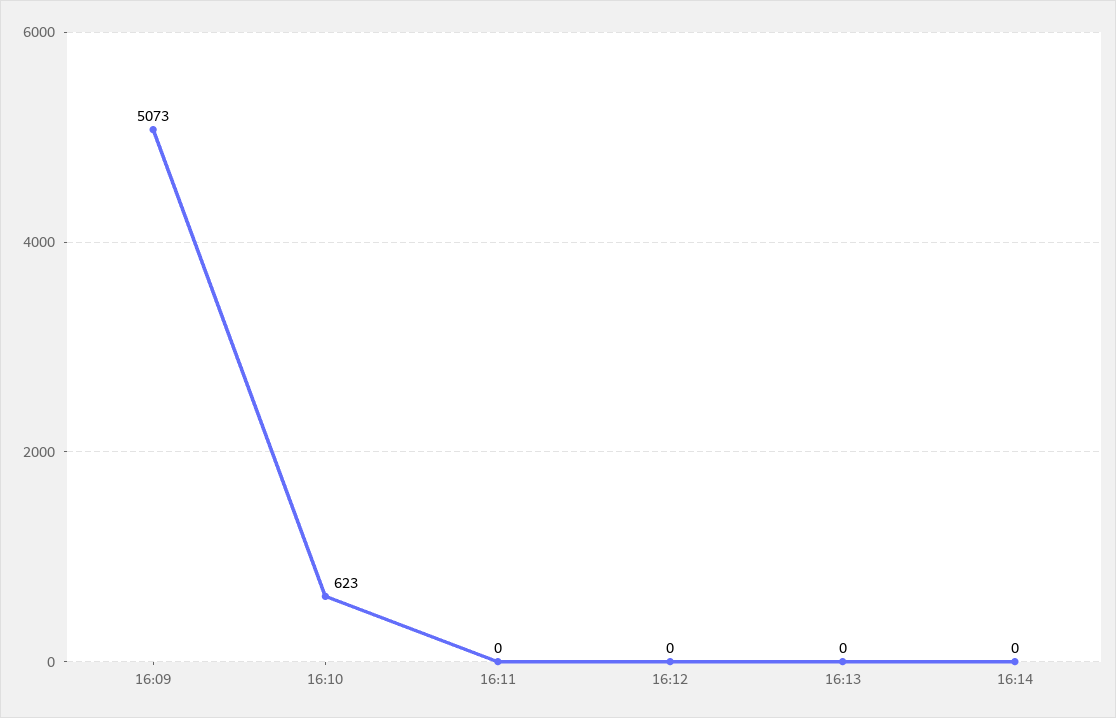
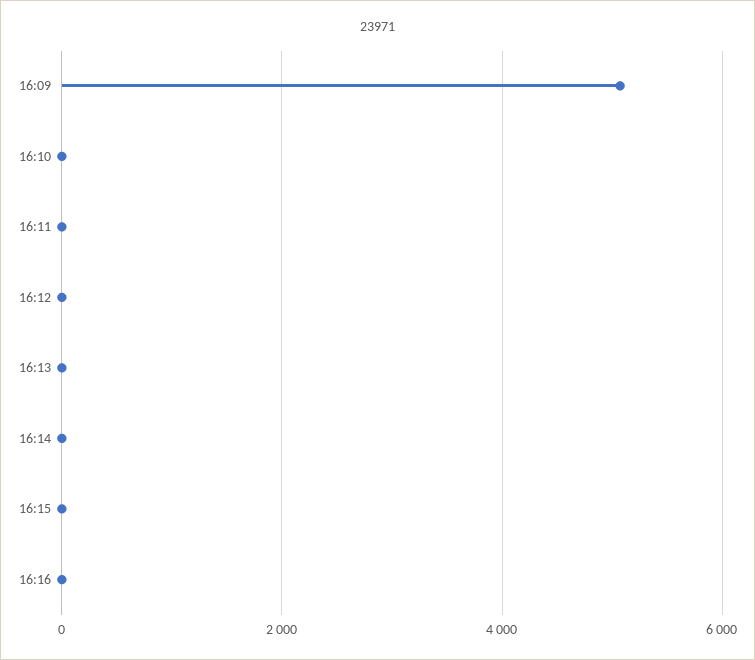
16:10: 623 -> 0
16:15: none -> 0
16:16: none -> 0

